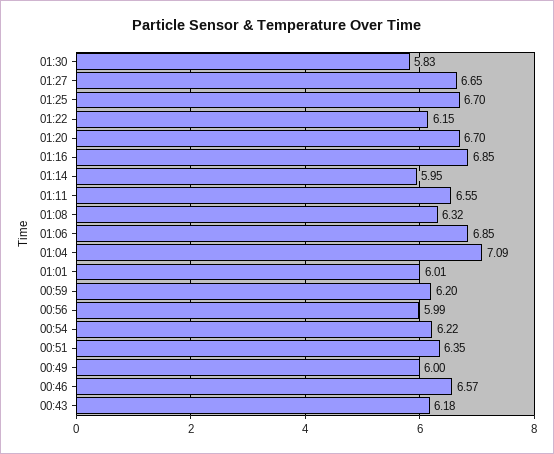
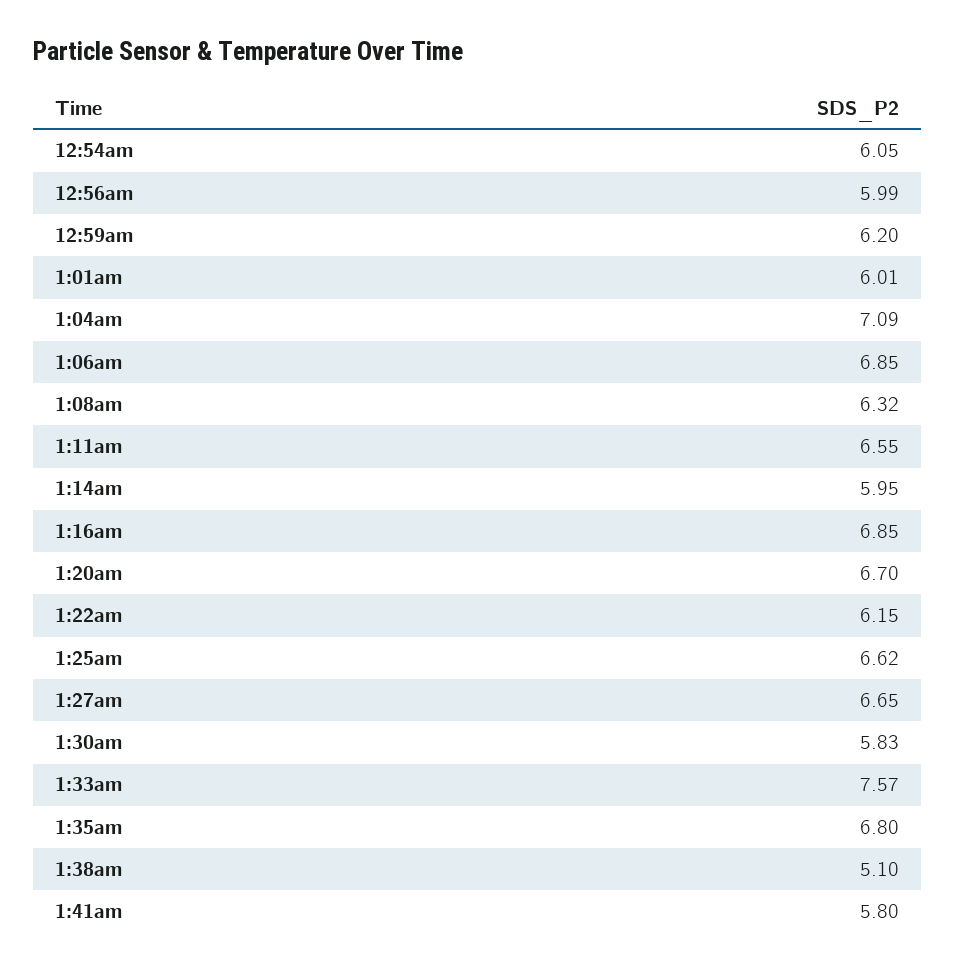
01:25: 6.7 -> 6.62
00:54: 6.22 -> 6.05
00:51: 6.35 -> none
00:49: 6 -> none
00:46: 6.57 -> none
00:43: 6.18 -> none
1:33am: none -> 7.57
1:35am: none -> 6.8
1:38am: none -> 5.1
1:41am: none -> 5.8

